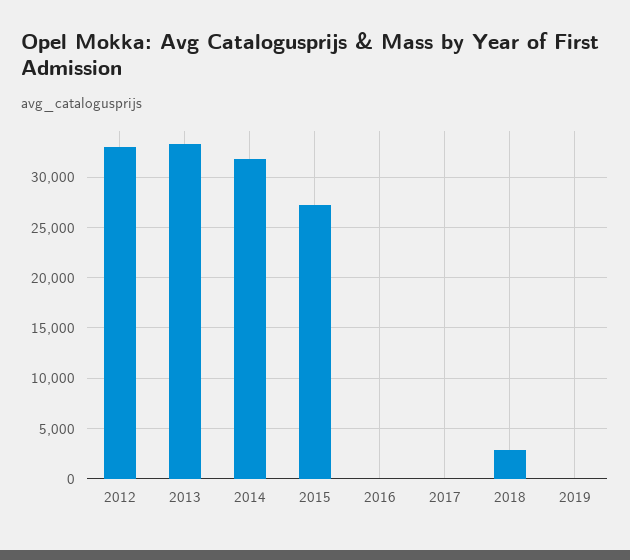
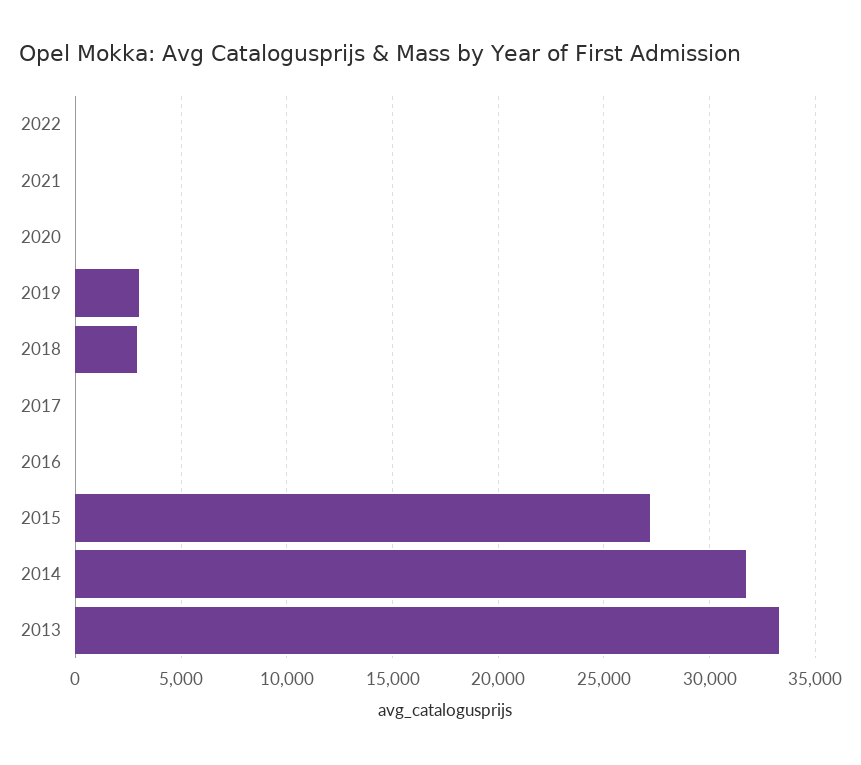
2012: 33000 -> none
2019: 0 -> 3000
2022: none -> 0
2021: none -> 0
2020: none -> 0

